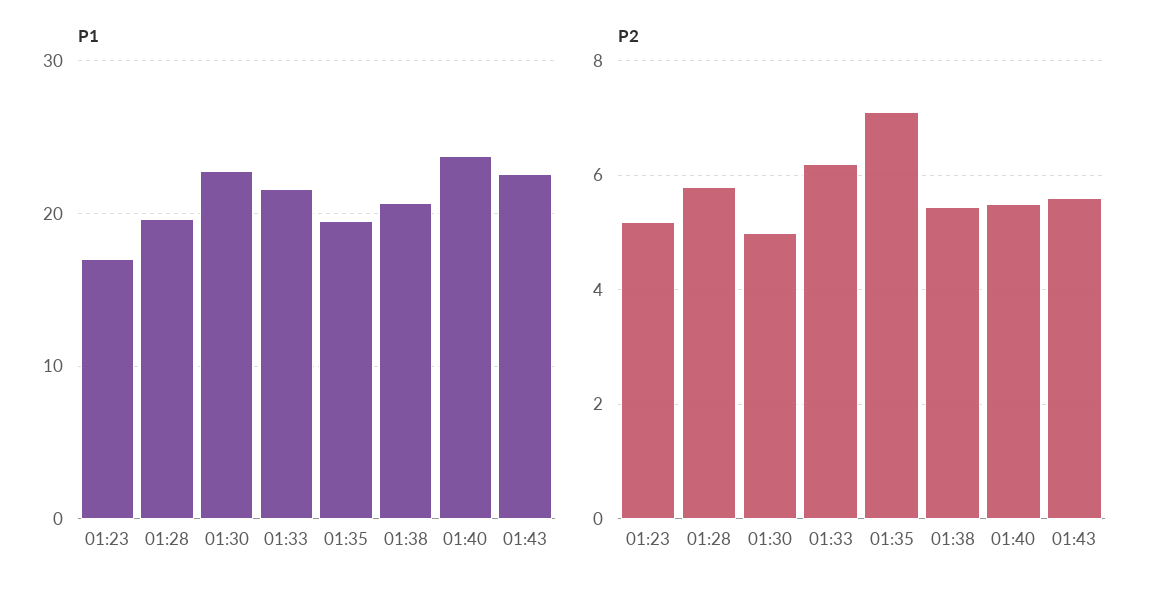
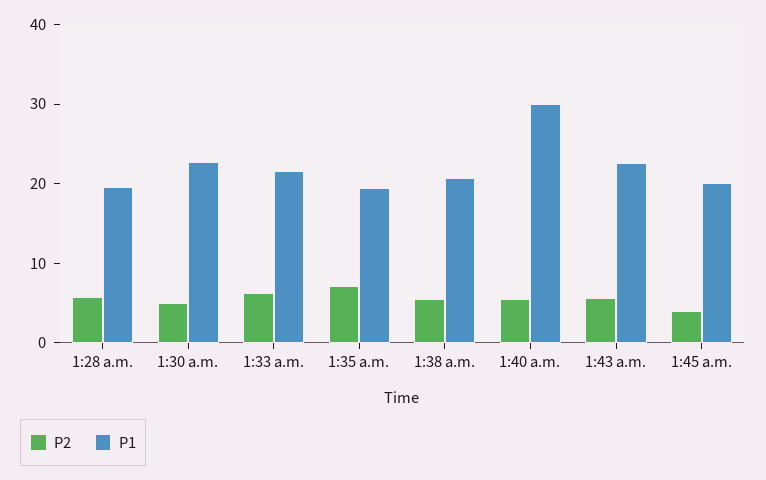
P1, 01:23: 17 -> none
P1, 01:40: 24 -> 30
P2, 01:23: 5.2 -> none
P2, 1:45 a.m.: none -> 4
P1, 1:45 a.m.: none -> 20

